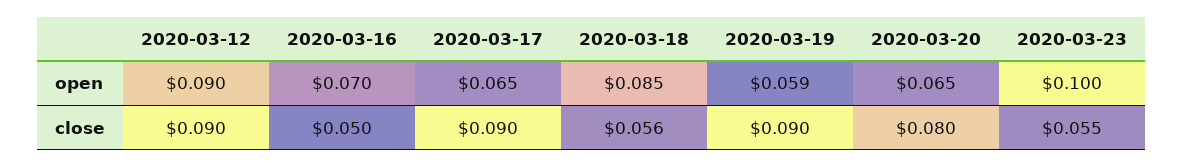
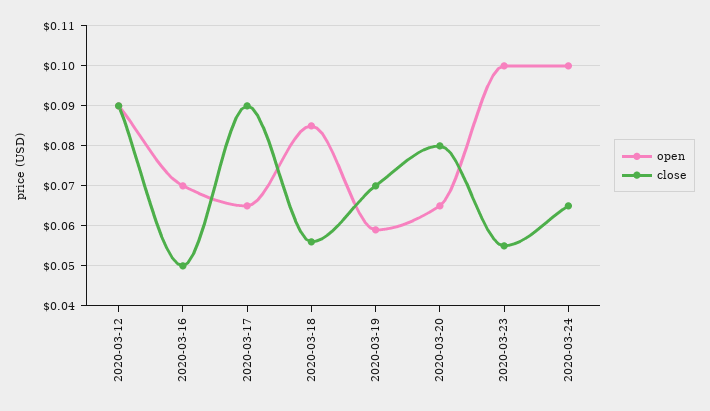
close, 2020-03-19: 0.09 -> 0.07
open, 2020-03-24: none -> 0.1
close, 2020-03-24: none -> 0.065

